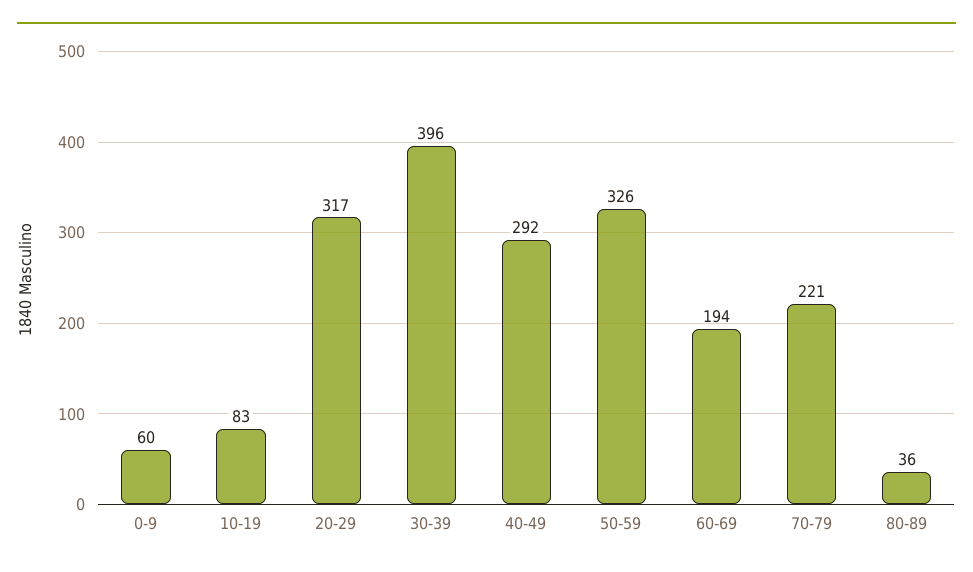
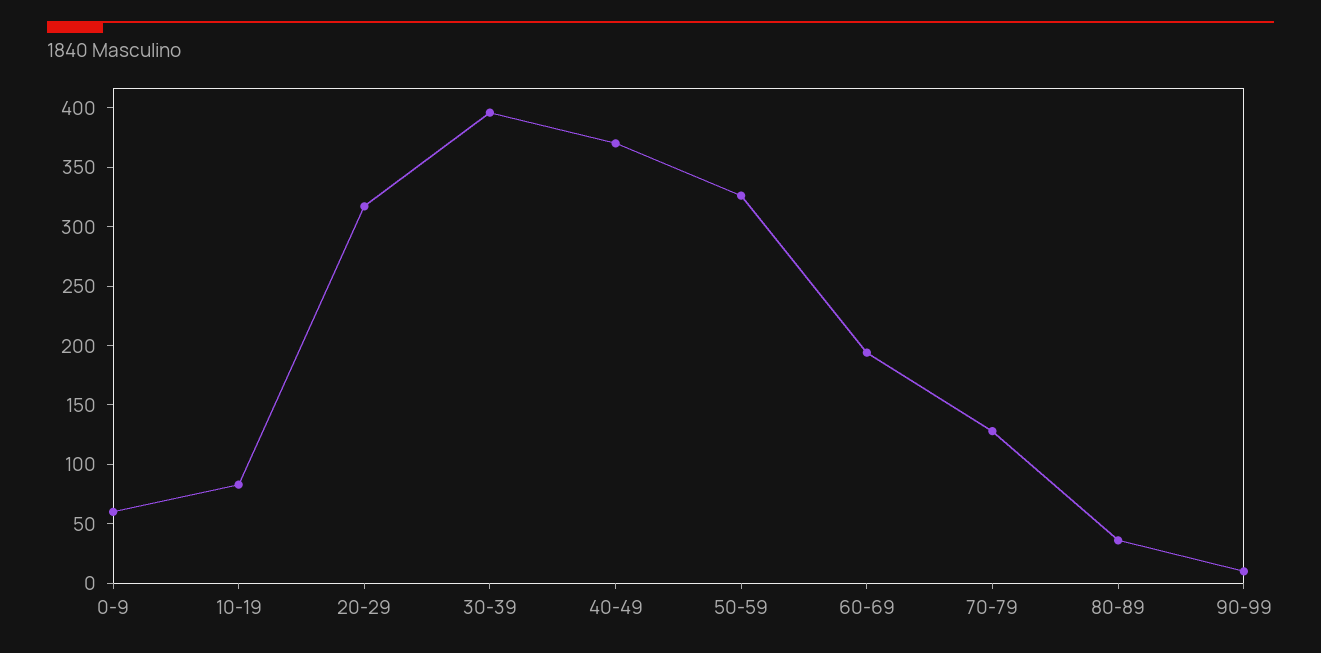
40-49: 292 -> 370
70-79: 221 -> 130
90-99: none -> 10

